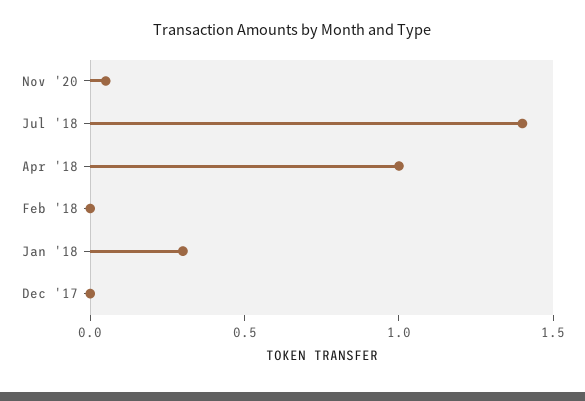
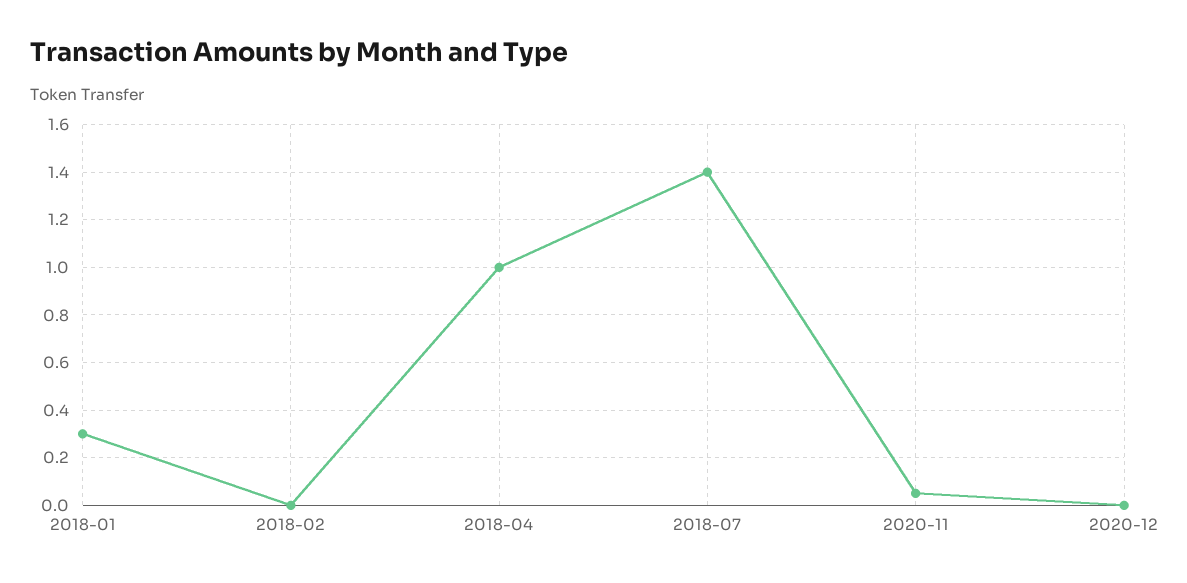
Dec '17: 0 -> none
2020-12: none -> 0

